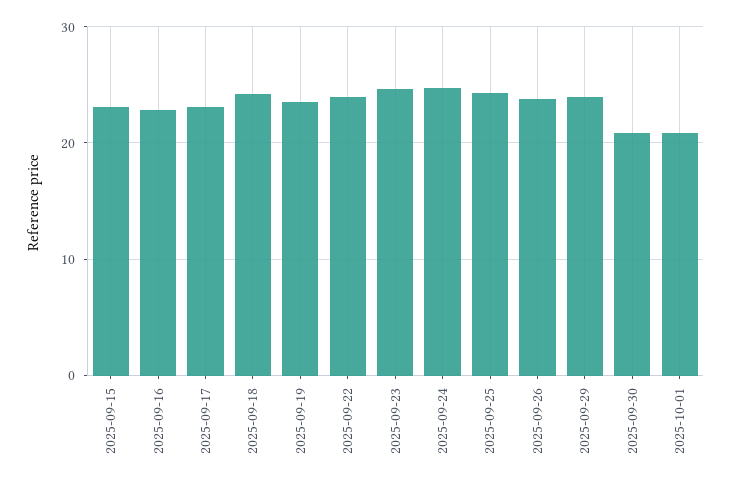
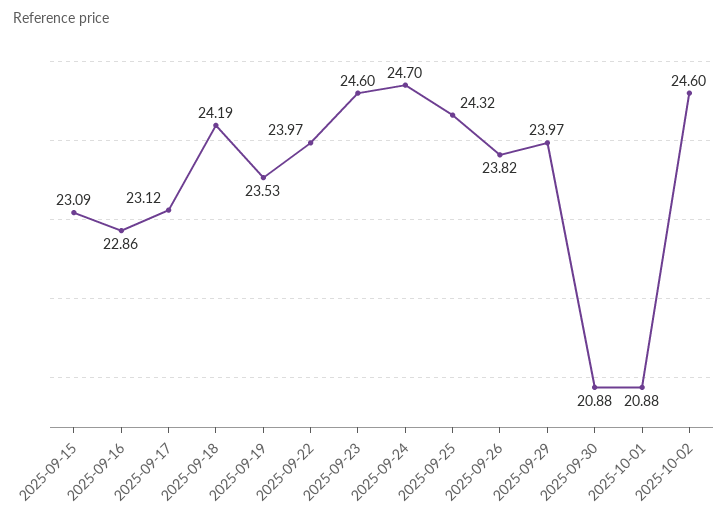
2025-10-02: none -> 24.6

